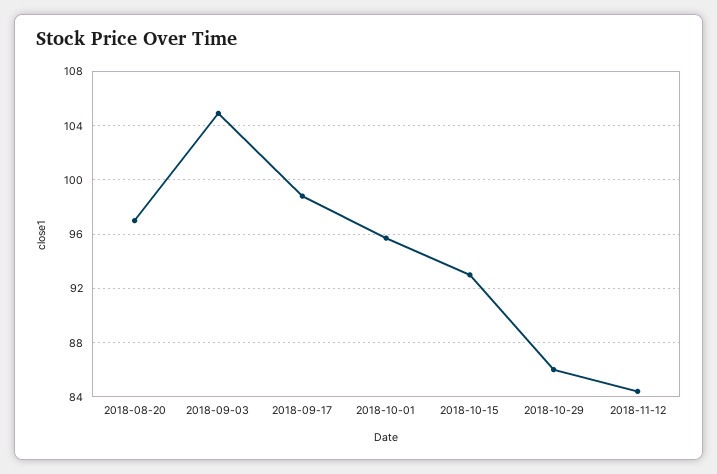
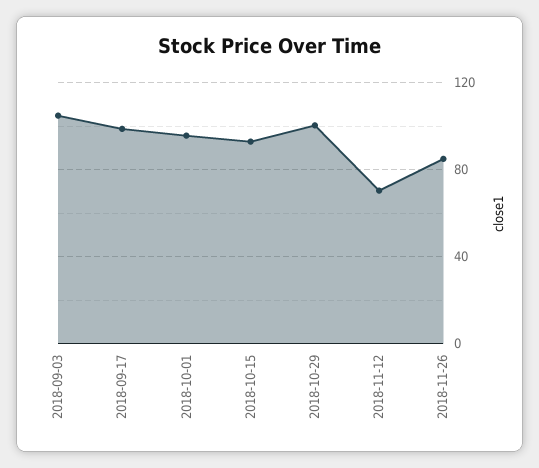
2018-08-20: 97 -> none
2018-10-29: 86 -> 100
2018-11-12: 84.5 -> 70
2018-11-26: none -> 85

